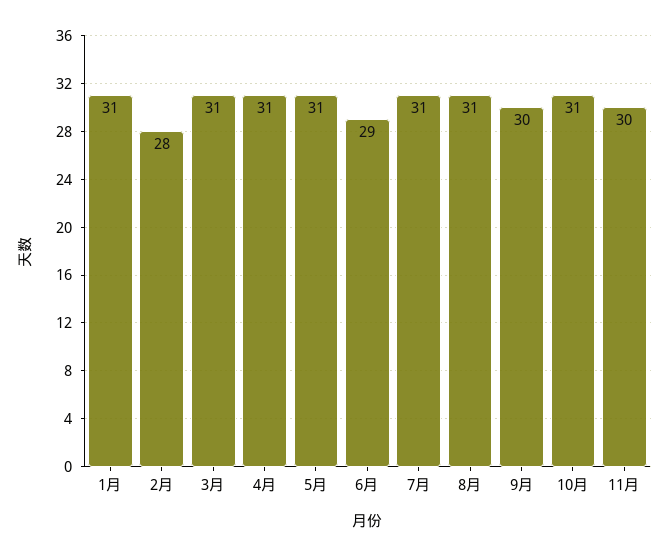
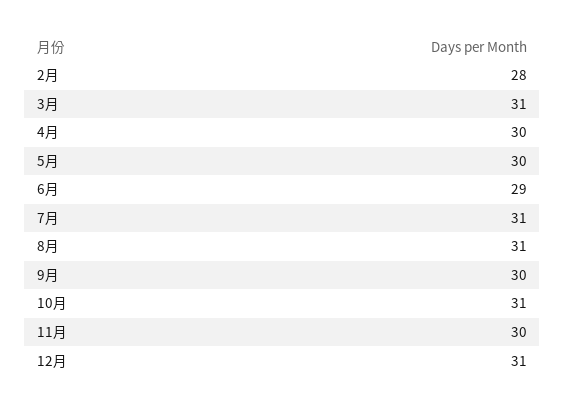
1月: 31 -> none
4月: 31 -> 30
5月: 31 -> 30
12月: none -> 31

